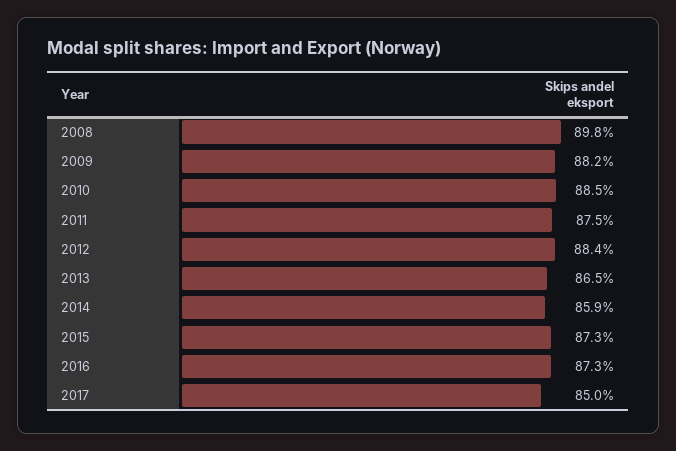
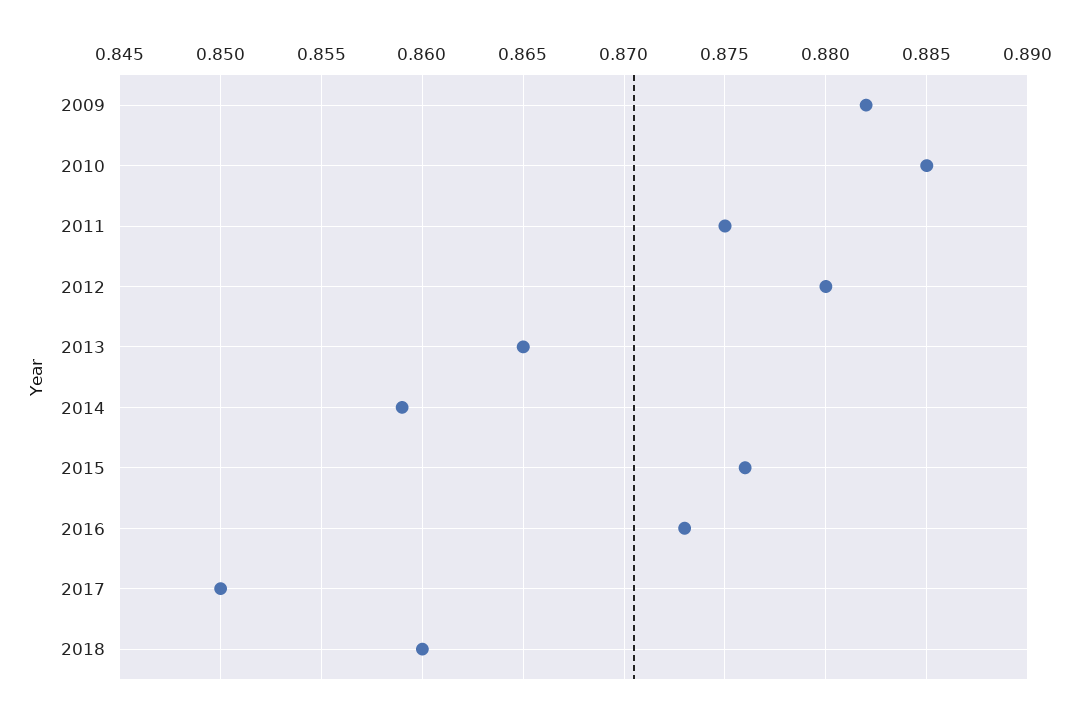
2008: 0.898 -> none
2012: 0.884 -> 0.88
2015: 0.873 -> 0.876
2018: none -> 0.86

